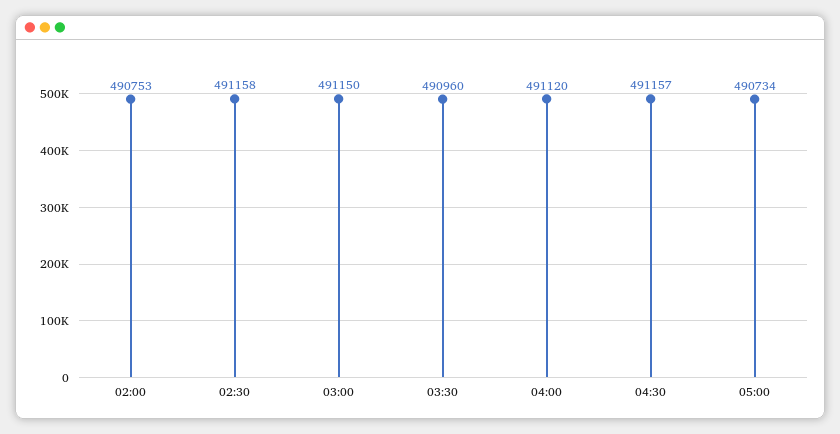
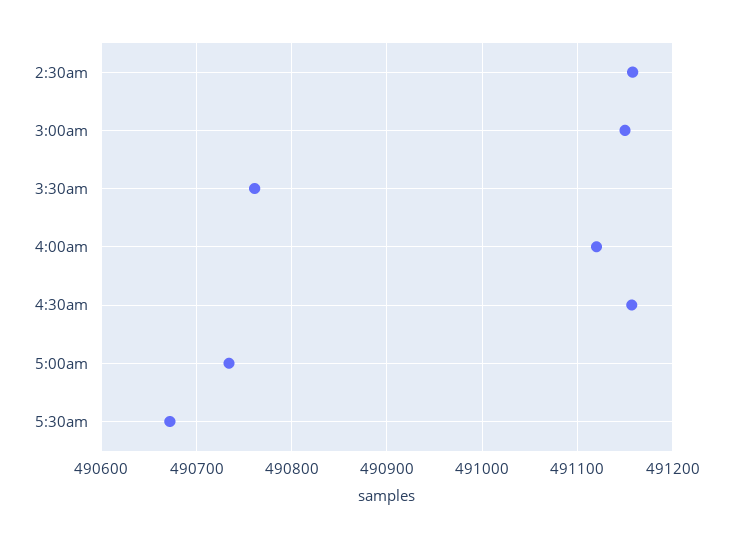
02:00: 490753 -> none
03:30: 490960 -> 490760
5:30am: none -> 490670

